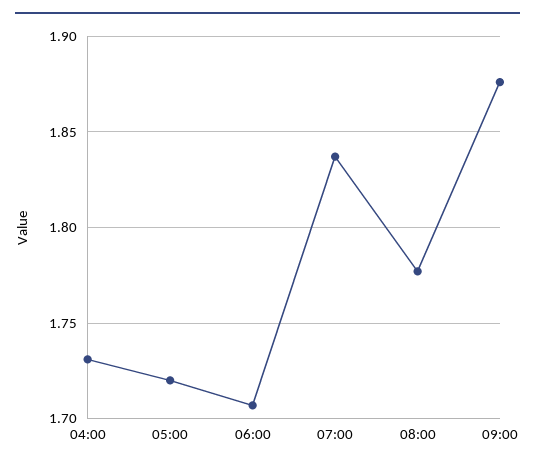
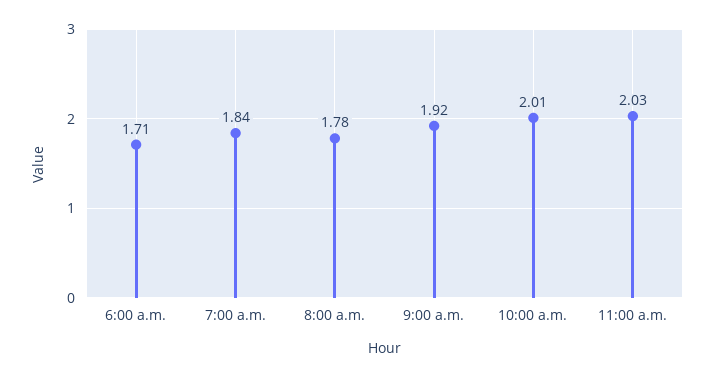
04:00: 1.73 -> none
05:00: 1.72 -> none
09:00: 1.875 -> 1.92
10:00 a.m.: none -> 2.01
11:00 a.m.: none -> 2.03

